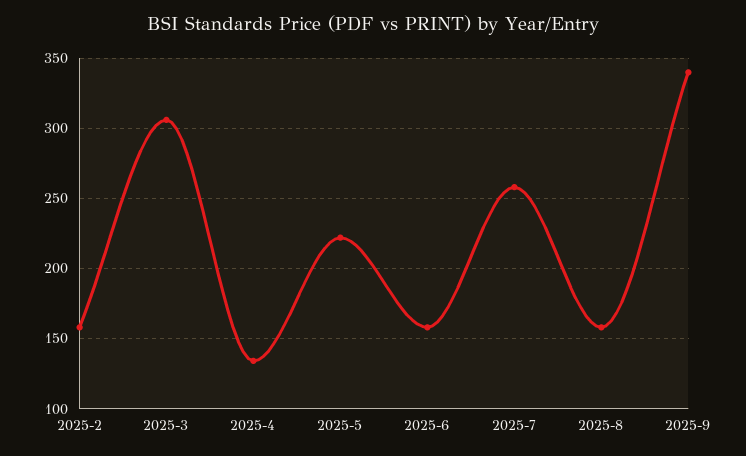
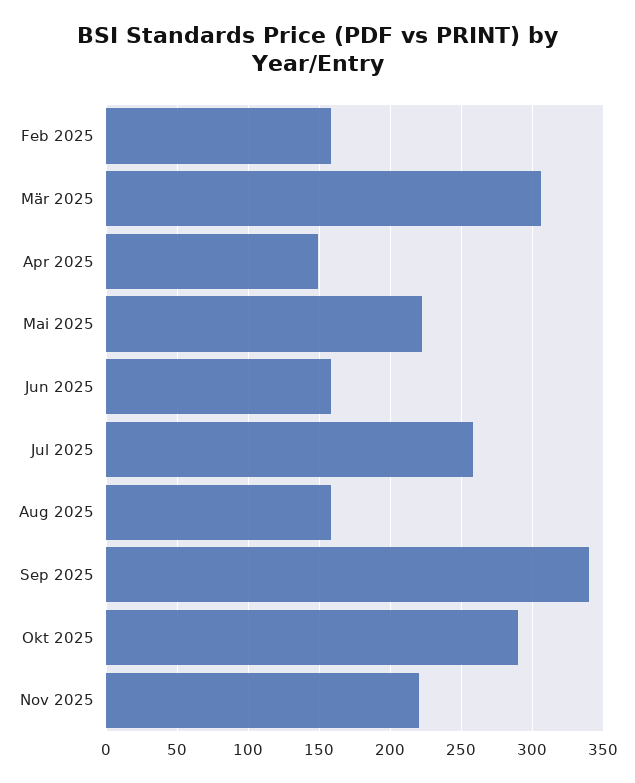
2025-4: 135 -> 150
Okt 2025: none -> 290
Nov 2025: none -> 220

